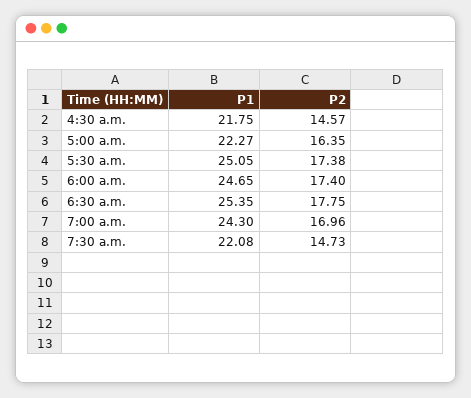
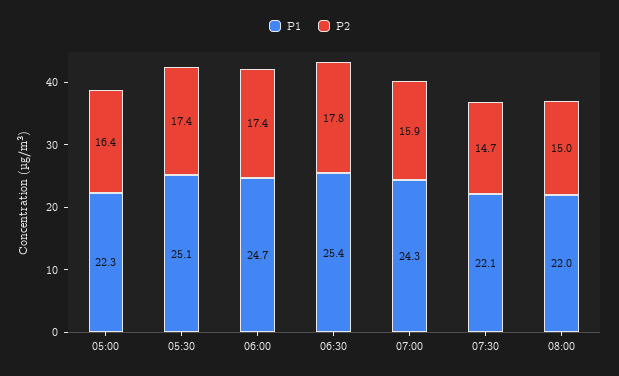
P1, 4:30 a.m.: 21.75 -> none
P2, 4:30 a.m.: 14.57 -> none
P2, 7:00 a.m.: 16.96 -> 15.9
P1, 08:00: none -> 22
P2, 08:00: none -> 15

